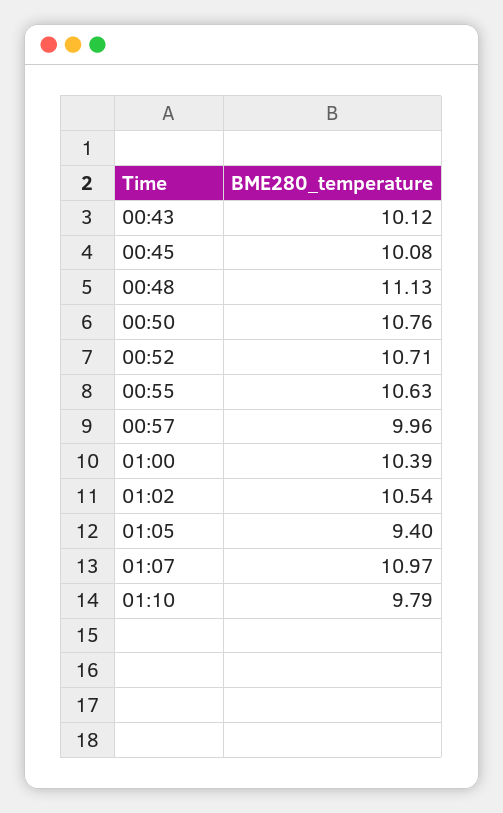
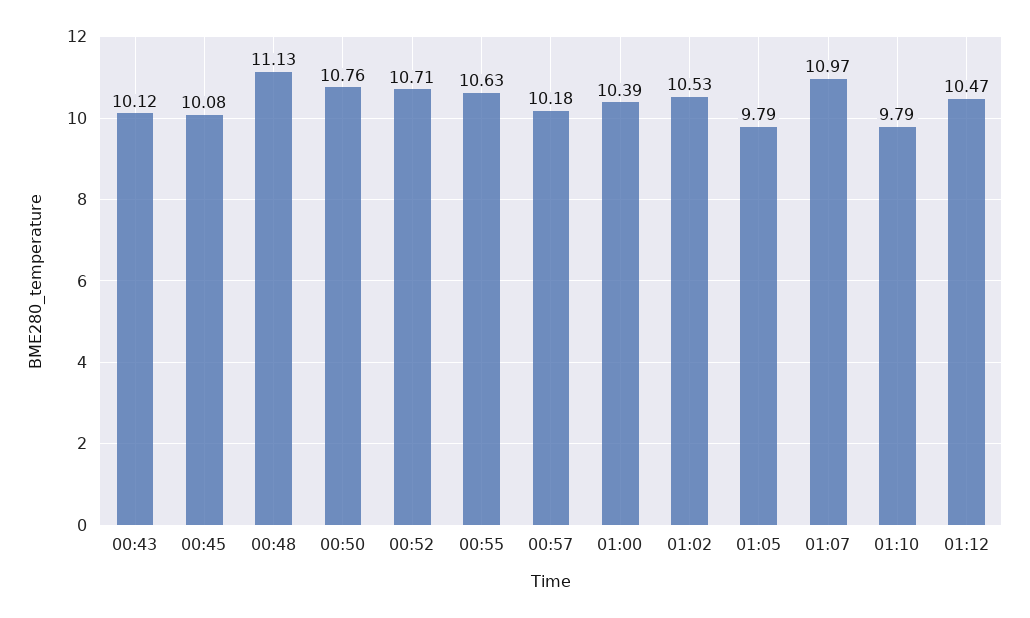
00:57: 9.96 -> 10.18
01:02: 10.54 -> 10.53
01:05: 9.4 -> 9.79
01:12: none -> 10.47

